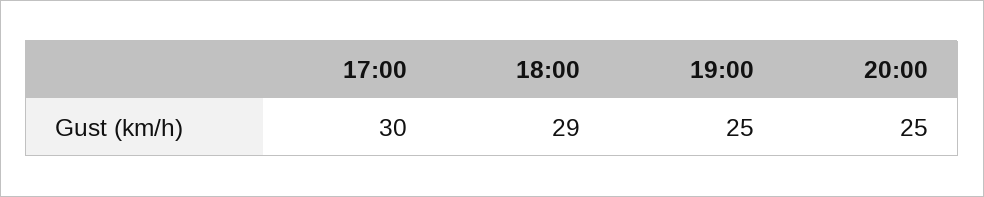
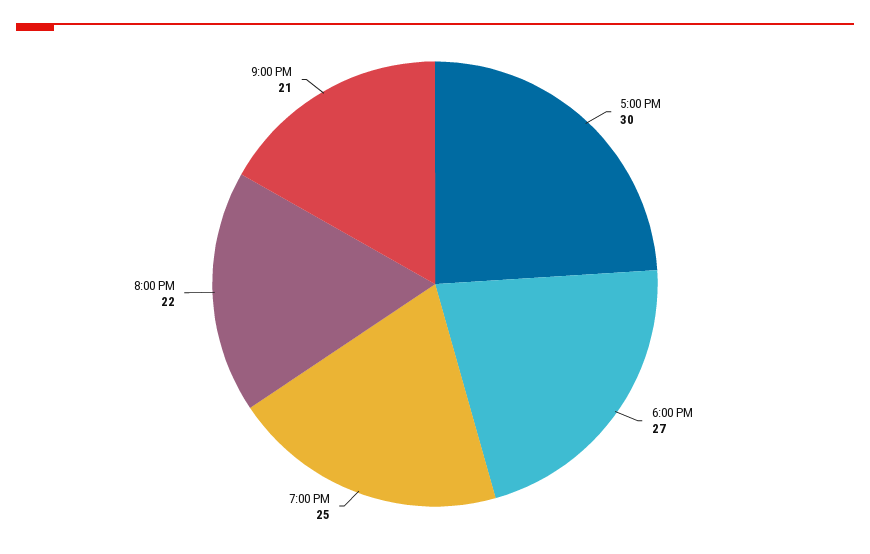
18:00: 29 -> 27
20:00: 25 -> 22
9:00 PM: none -> 21

